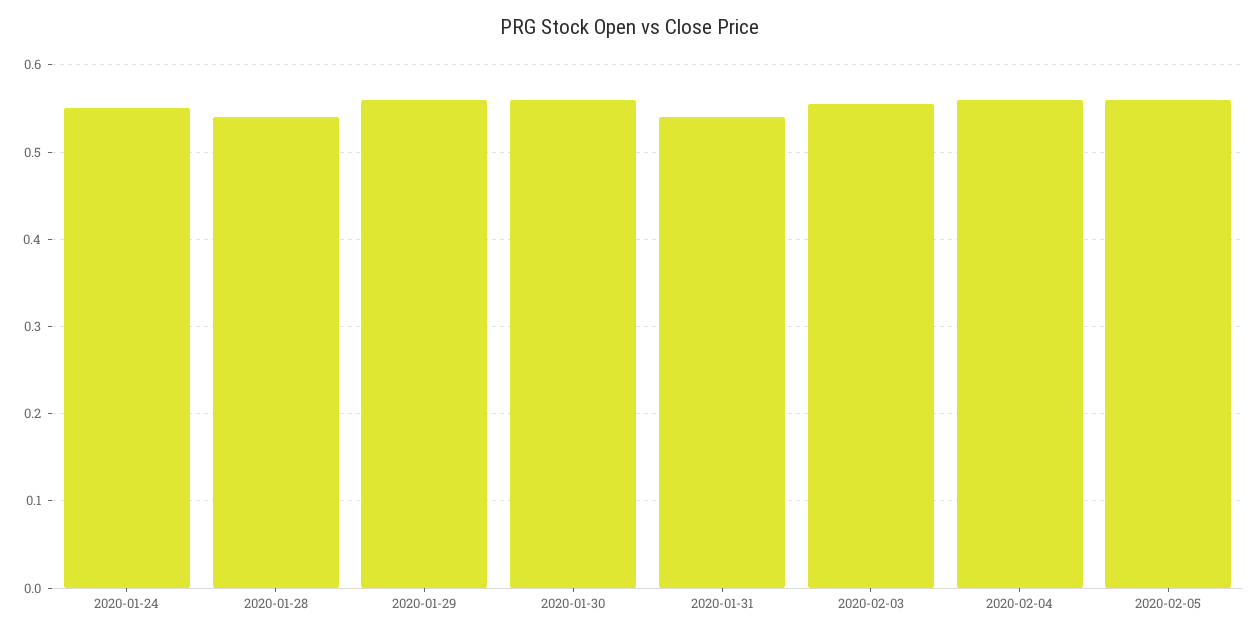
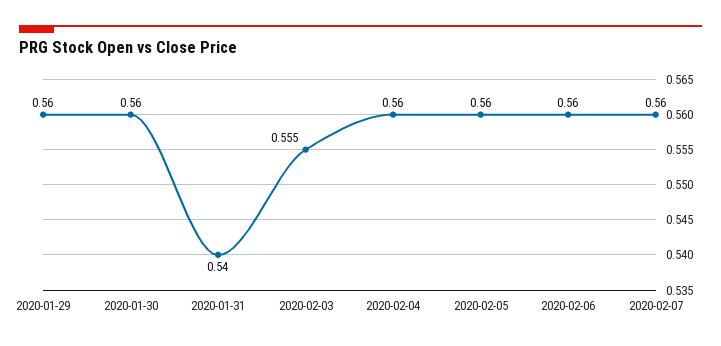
2020-01-24: 0.55 -> none
2020-01-28: 0.54 -> none
2020-02-06: none -> 0.56
2020-02-07: none -> 0.56

